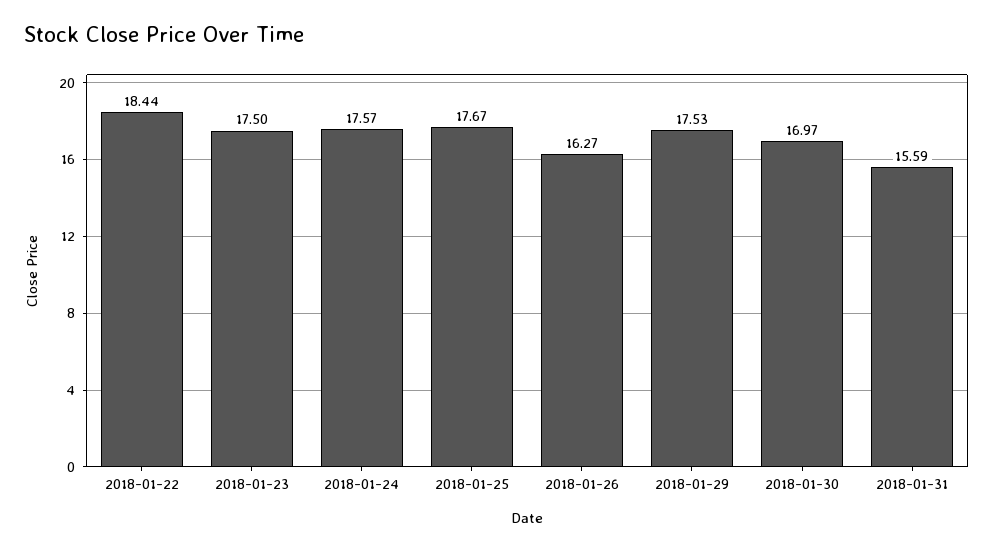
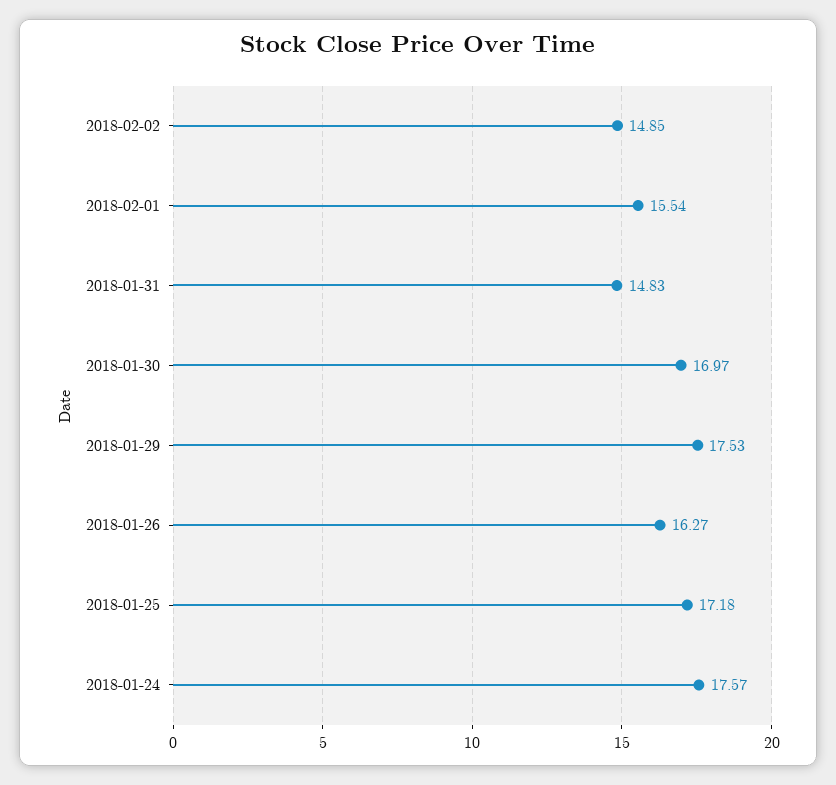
2018-01-22: 18.44 -> none
2018-01-23: 17.5 -> none
2018-01-25: 17.67 -> 17.18
2018-01-31: 15.59 -> 14.83
2018-02-02: none -> 14.85
2018-02-01: none -> 15.54

